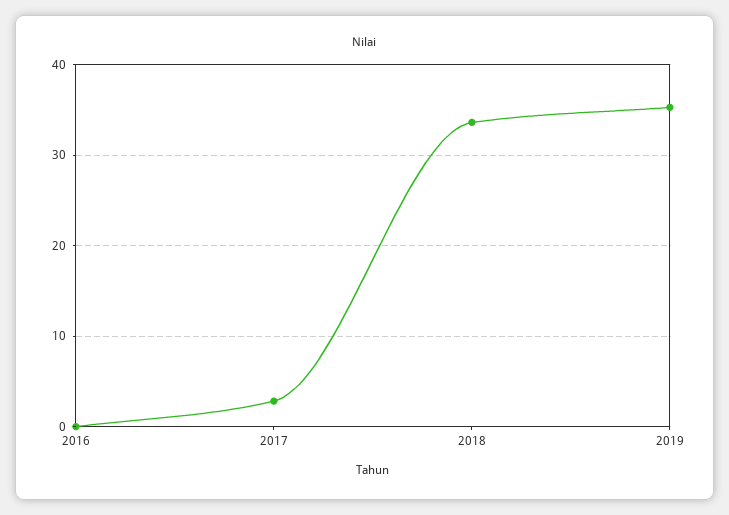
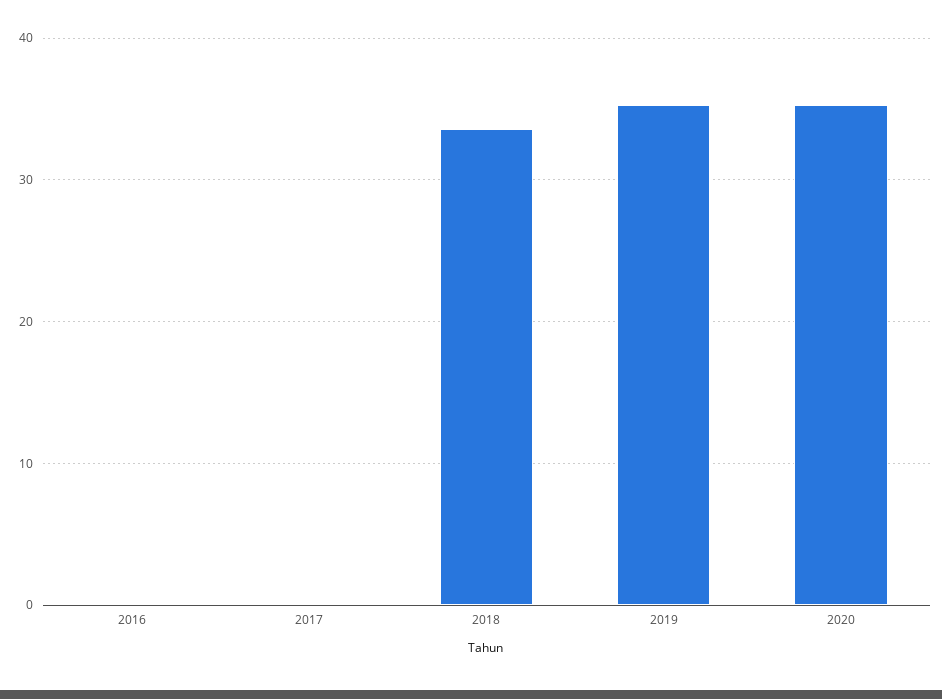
2017: 3 -> 0
2020: none -> 35

